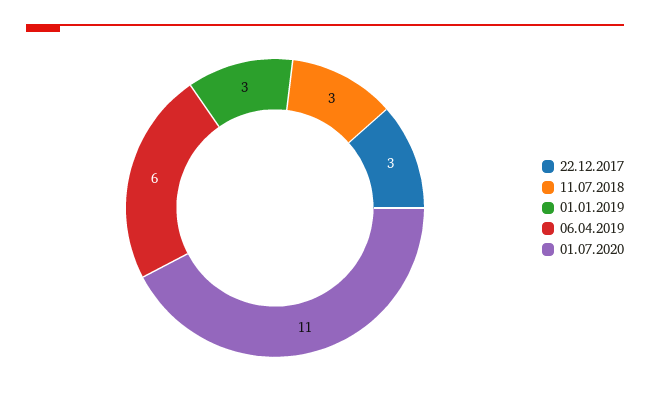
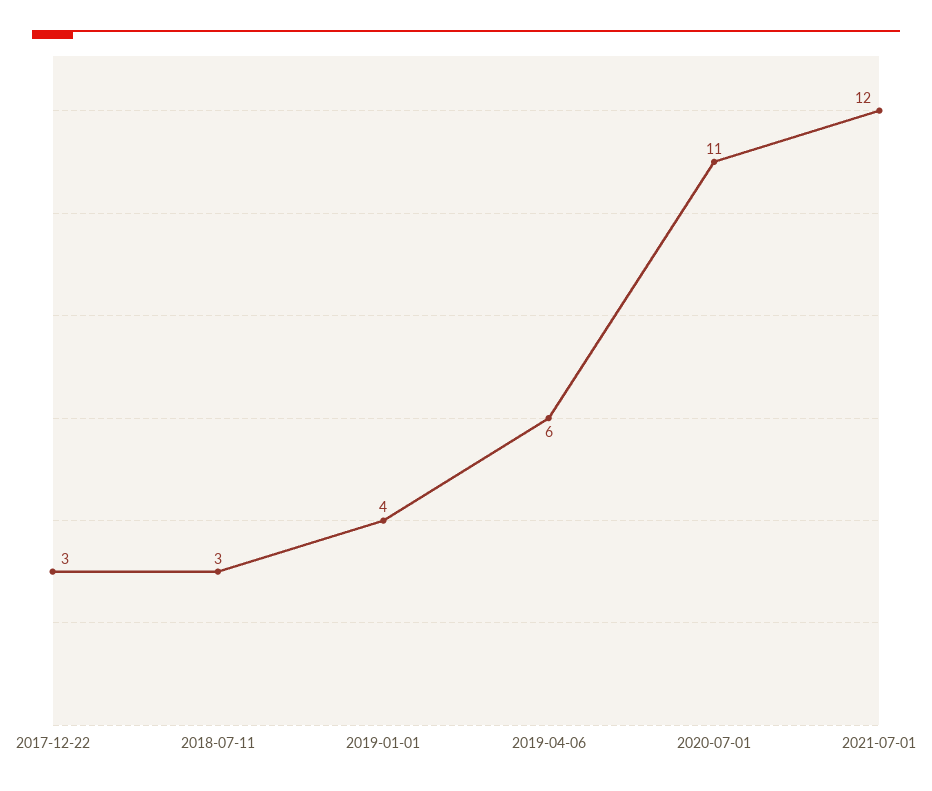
01.01.2019: 3 -> 4
2021-07-01: none -> 12

